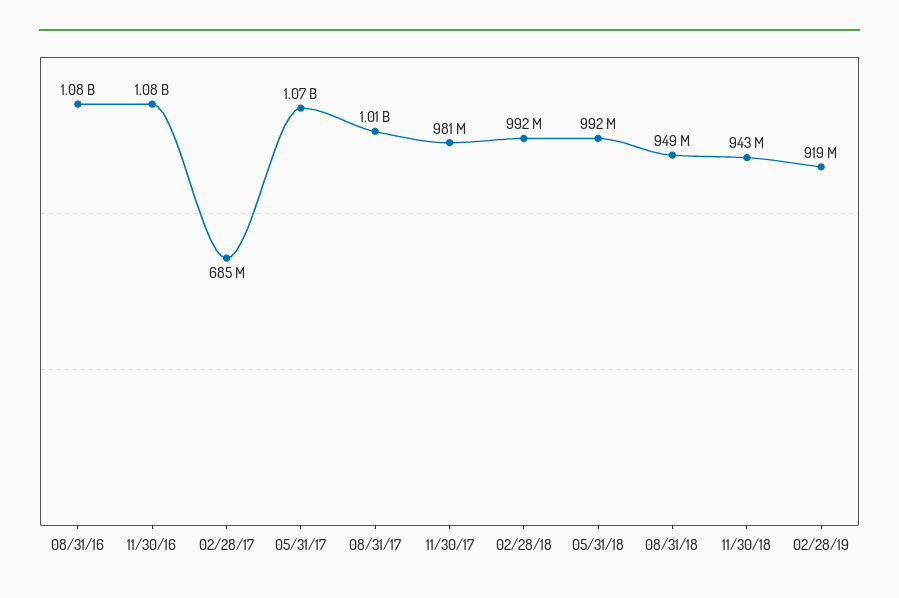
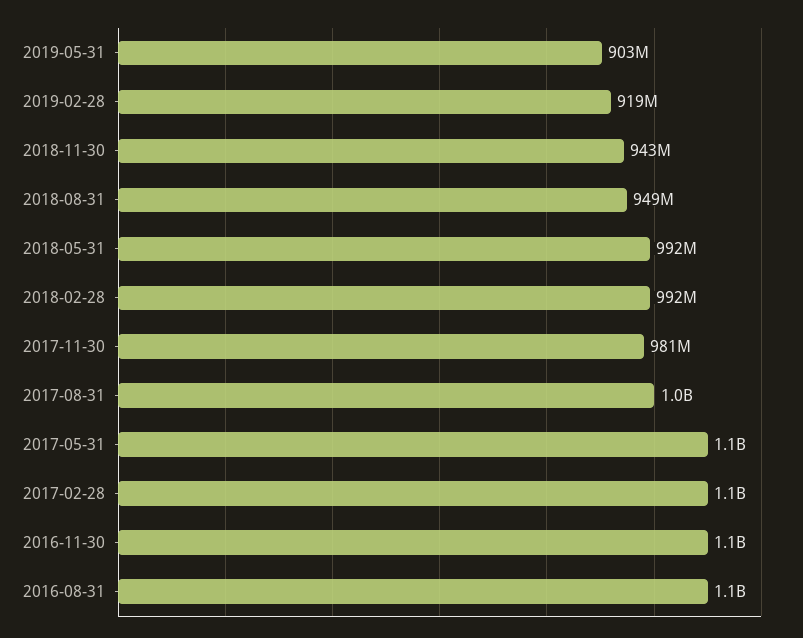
02/28/17: 685000000 -> 1100000000
2019-05-31: none -> 903000000

